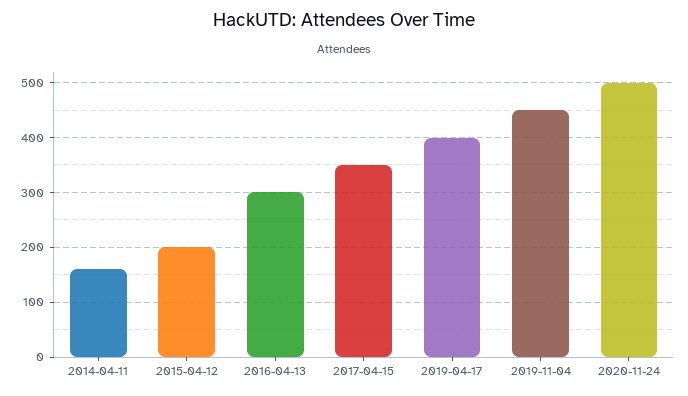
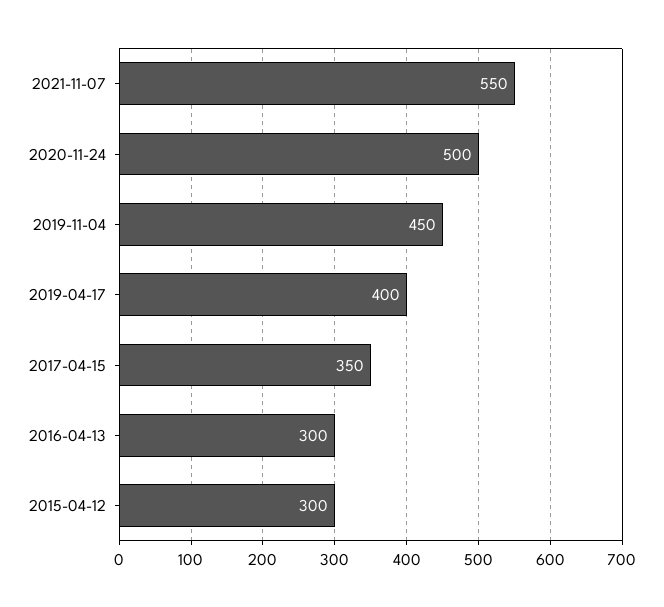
2014-04-11: 160 -> none
2015-04-12: 200 -> 300
2021-11-07: none -> 550

